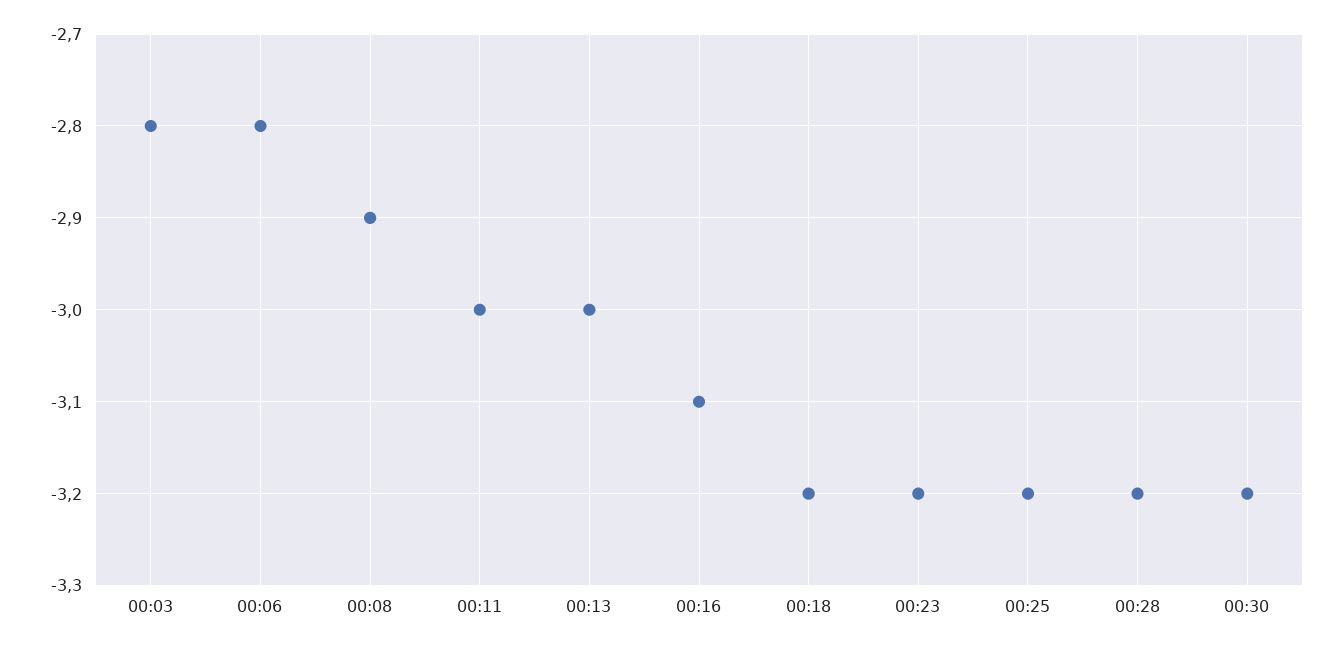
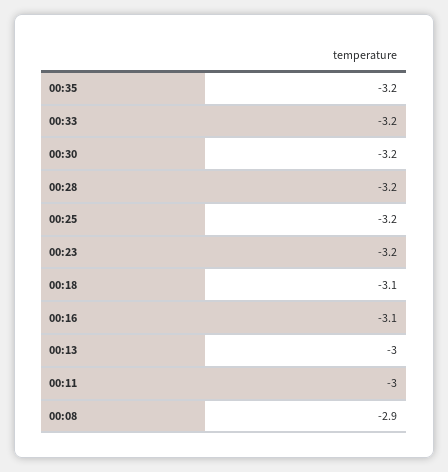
00:03: -2.8 -> none
00:06: -2.8 -> none
00:18: -3.2 -> -3.1
00:35: none -> -3.2
00:33: none -> -3.2

